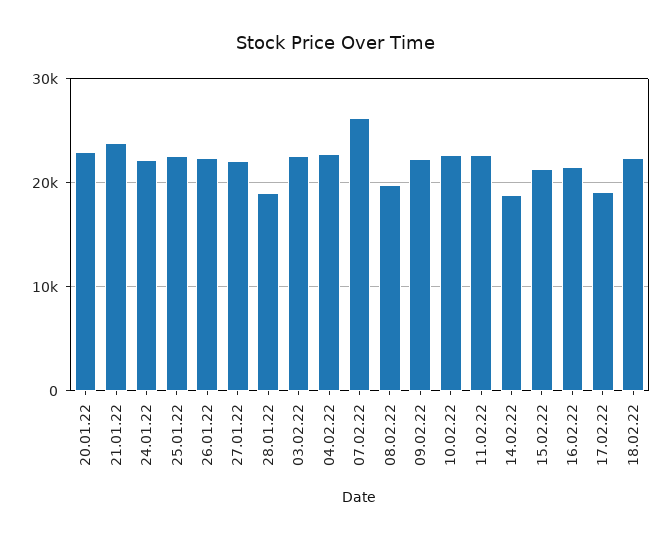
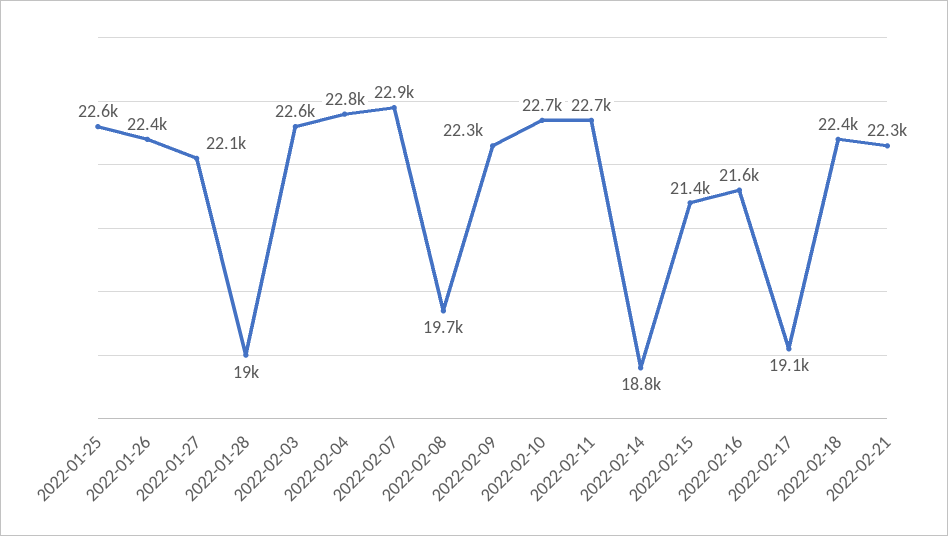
20.01.22: 23000 -> none
21.01.22: 24000 -> none
24.01.22: 22000 -> none
07.02.22: 26000 -> 22900
2022-02-21: none -> 22300

